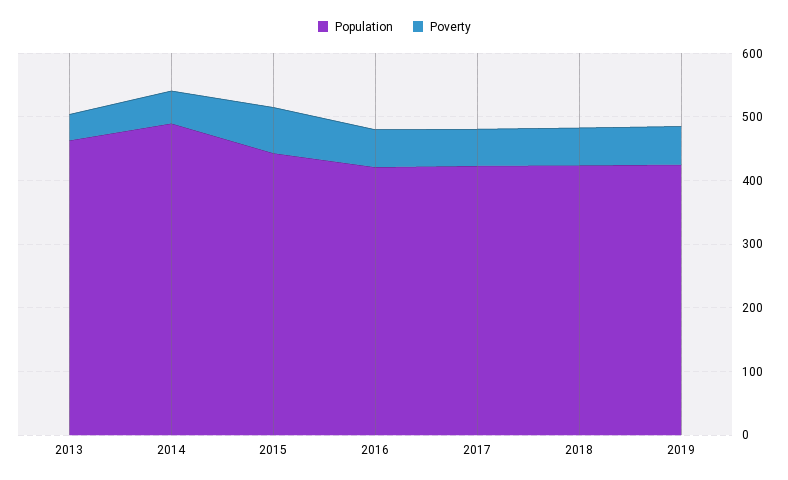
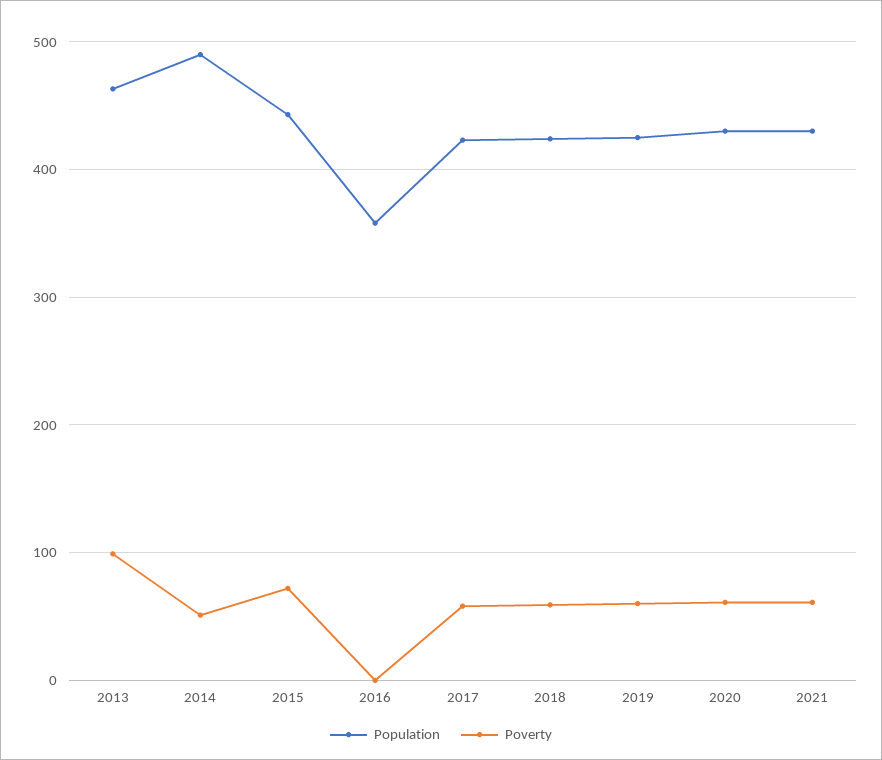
Poverty, 2013: 40 -> 100
Population, 2016: 420 -> 360
Poverty, 2016: 60 -> 0
Population, 2020: none -> 430
Poverty, 2020: none -> 60
Population, 2021: none -> 430
Poverty, 2021: none -> 60

